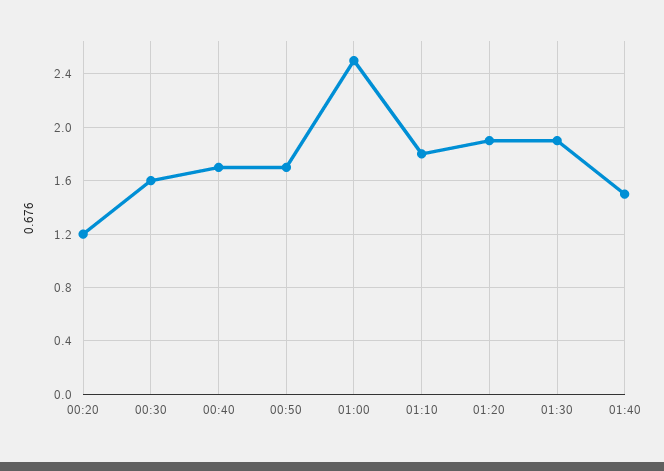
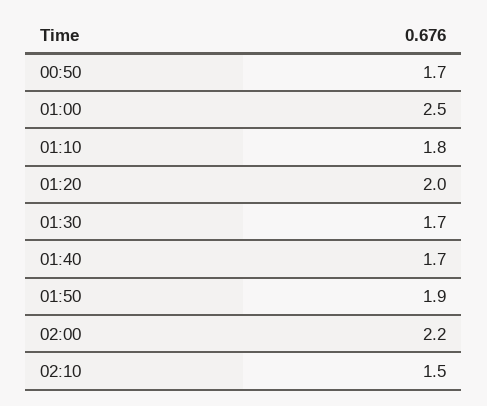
00:20: 1.2 -> none
00:30: 1.6 -> none
00:40: 1.7 -> none
01:20: 1.9 -> 2
01:30: 1.9 -> 1.7
01:40: 1.5 -> 1.7
01:50: none -> 1.9
02:00: none -> 2.2
02:10: none -> 1.5

